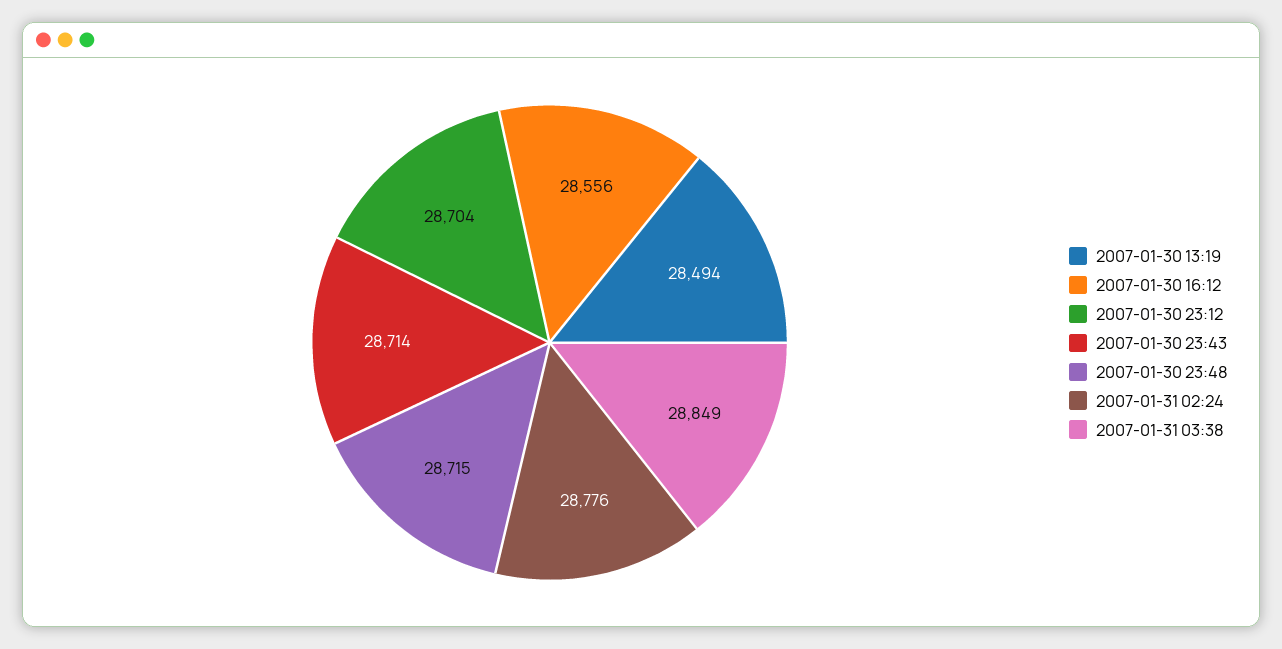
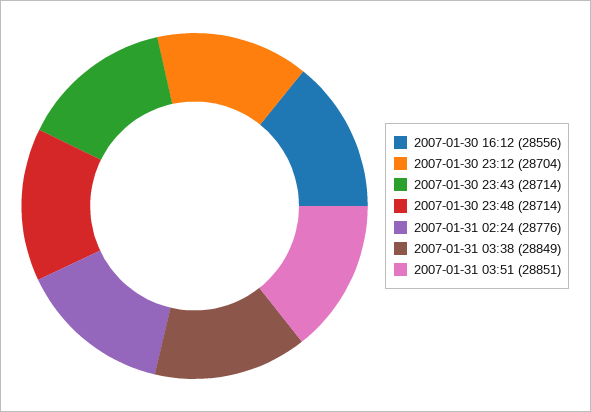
2007-01-30 13:19: 28494 -> none
2007-01-30 23:48: 28715 -> 28714
2007-01-31 03:51: none -> 28851

